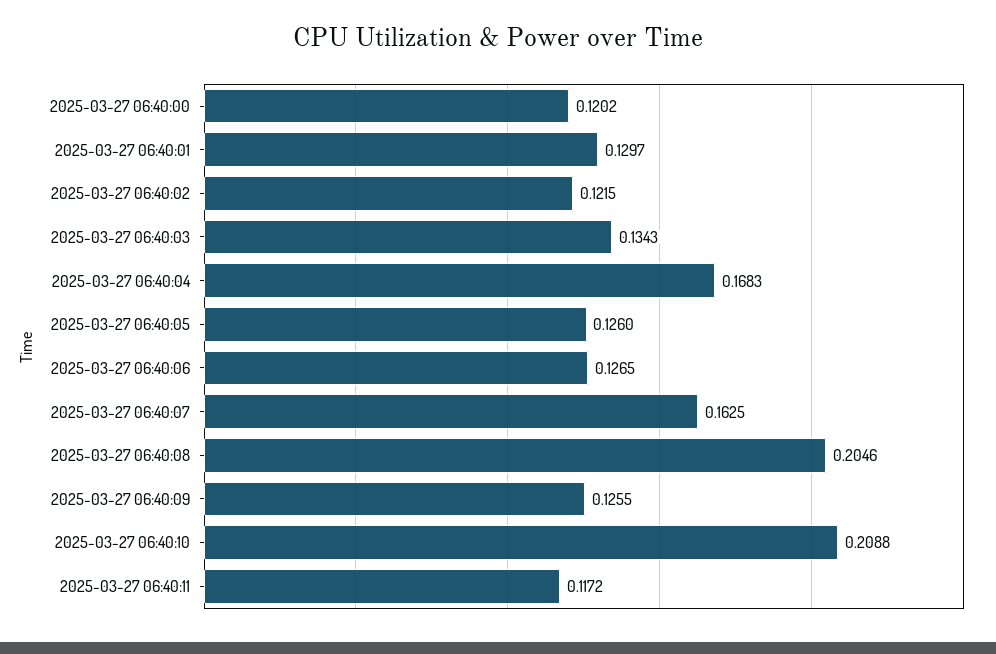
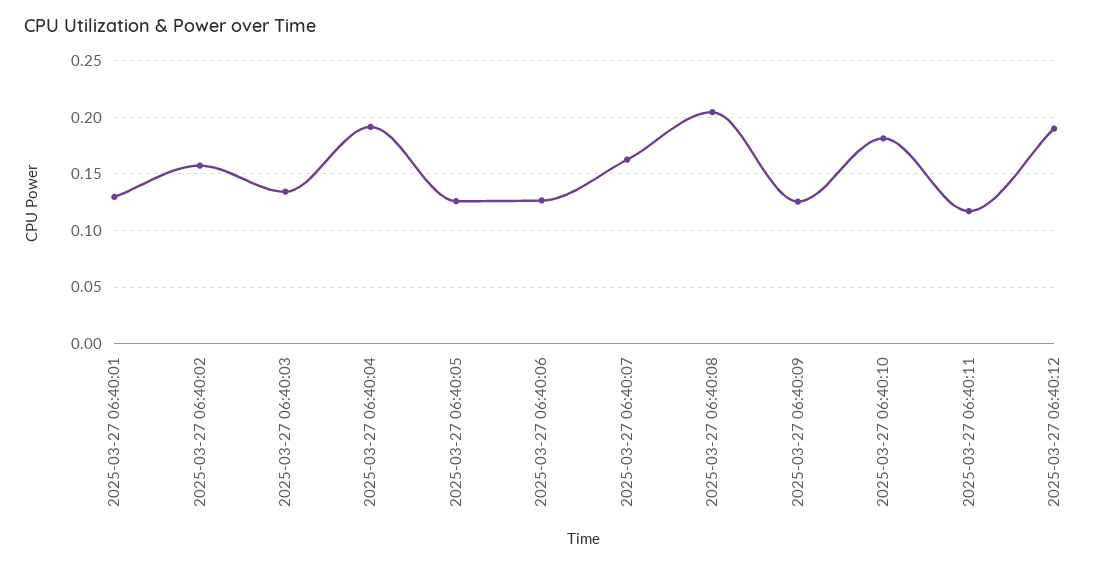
2025-03-27 06:40:00: 0.1202 -> none
2025-03-27 06:40:02: 0.1215 -> 0.16
2025-03-27 06:40:04: 0.1683 -> 0.19
2025-03-27 06:40:10: 0.2088 -> 0.18
2025-03-27 06:40:12: none -> 0.19

